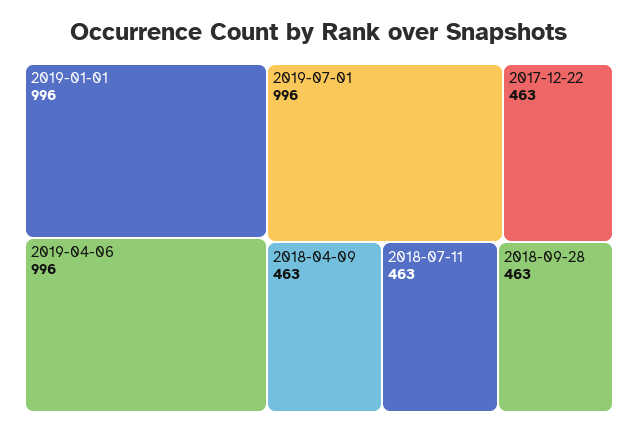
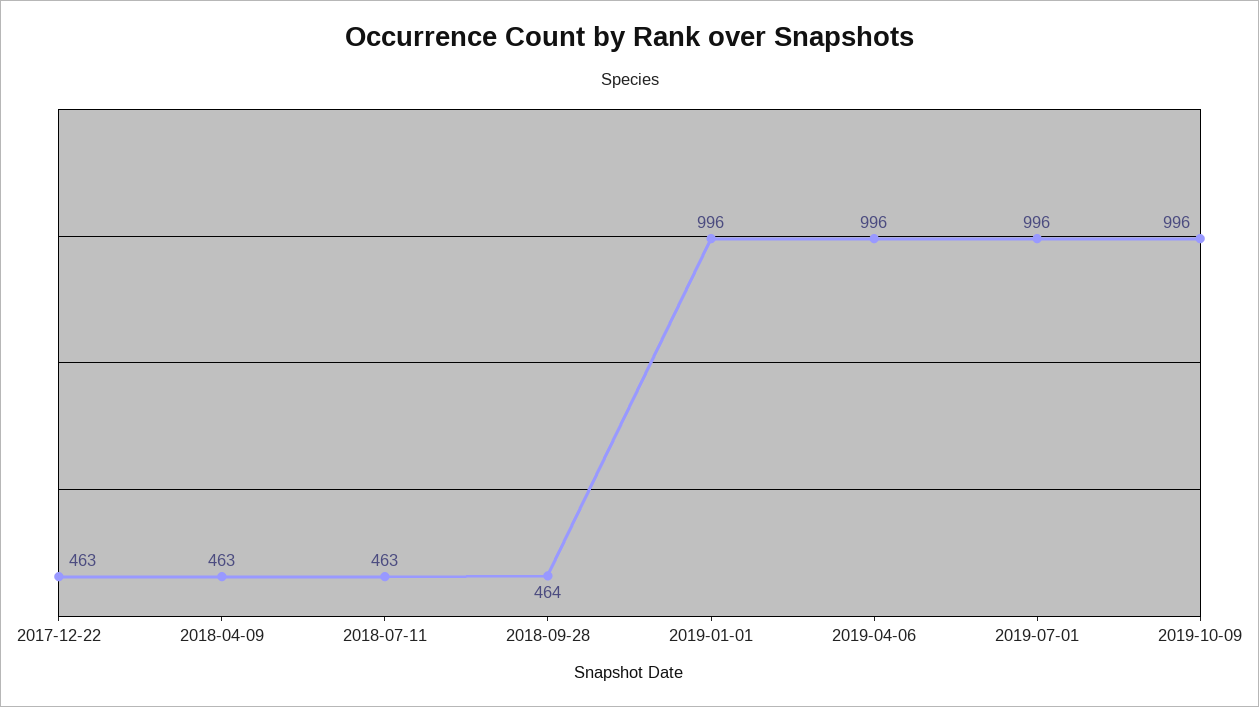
2018-09-28: 463 -> 464
2019-10-09: none -> 996

